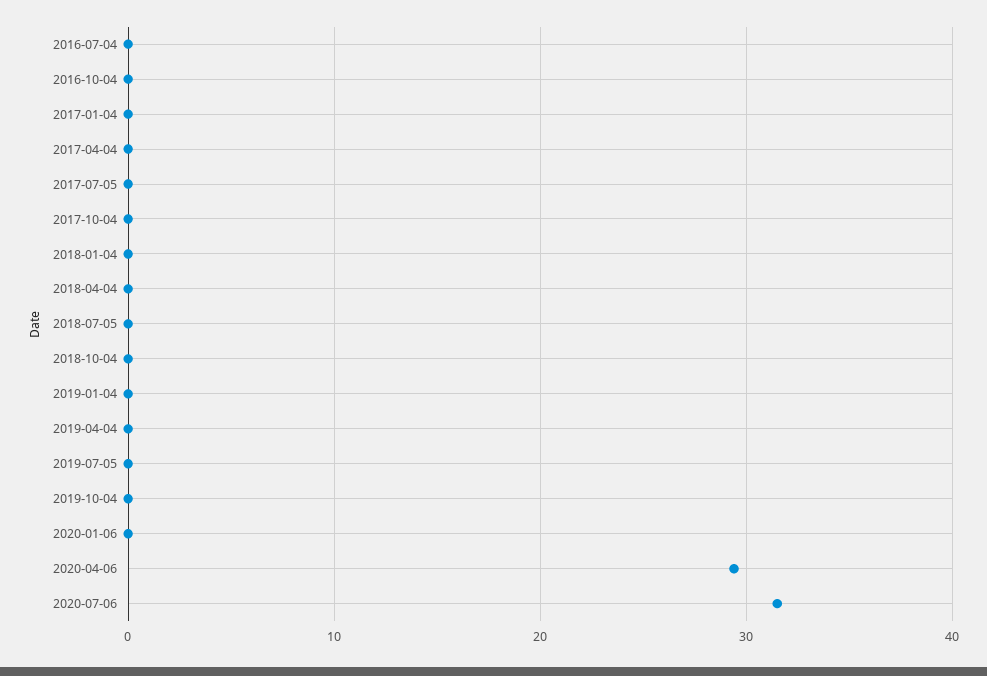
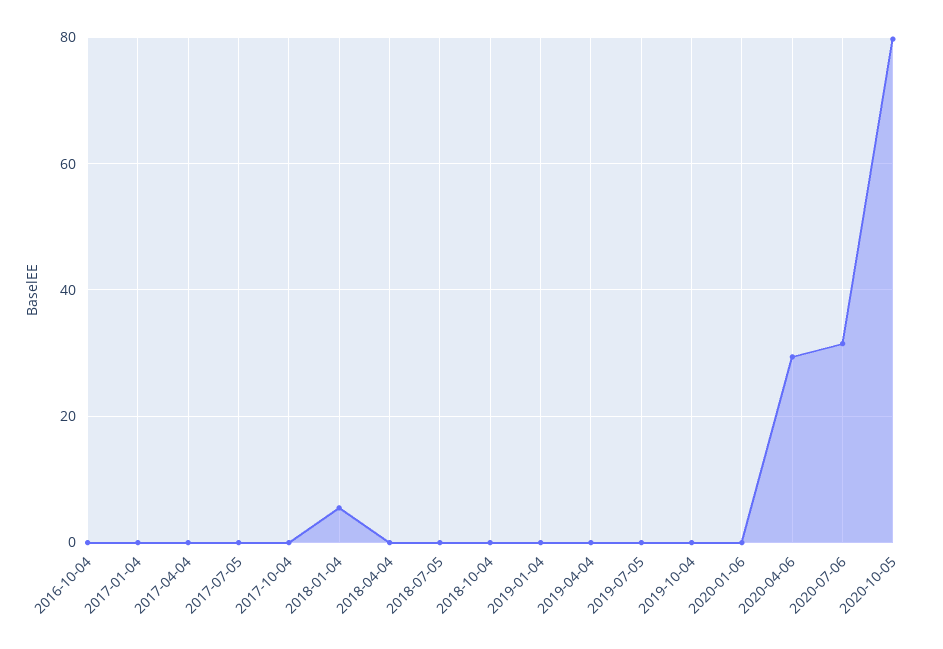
2016-07-04: 0 -> none
2018-01-04: 0 -> 6
2020-10-05: none -> 80

